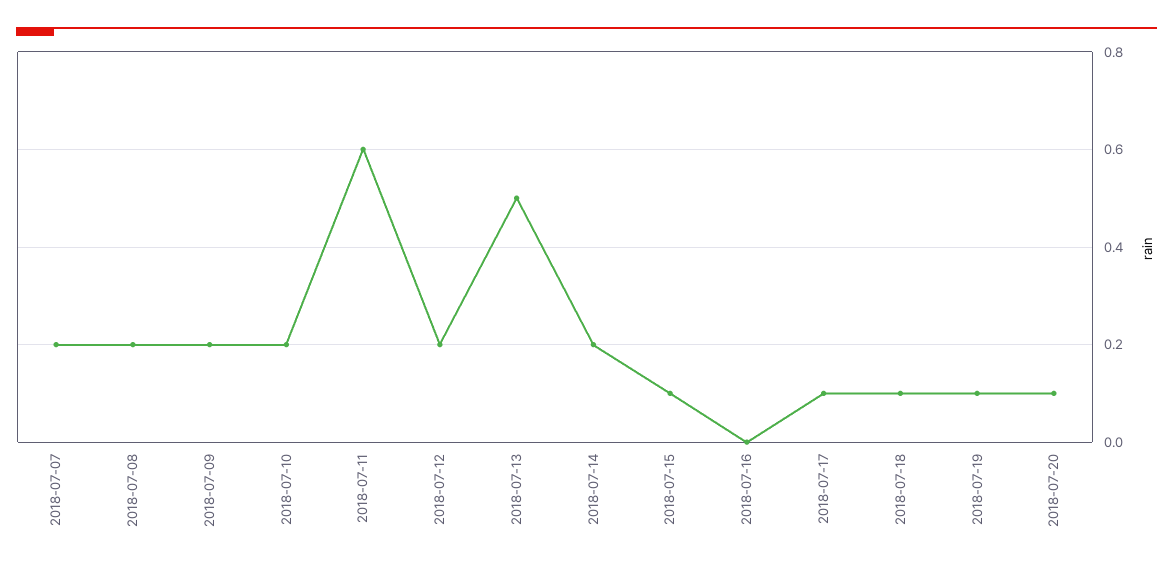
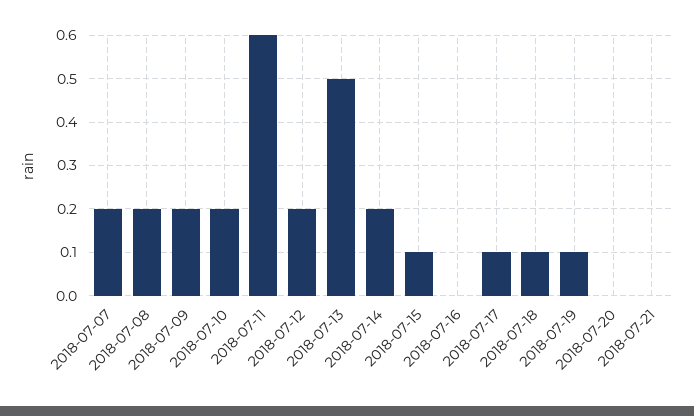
2018-07-20: 0.1 -> 0
2018-07-21: none -> 0

